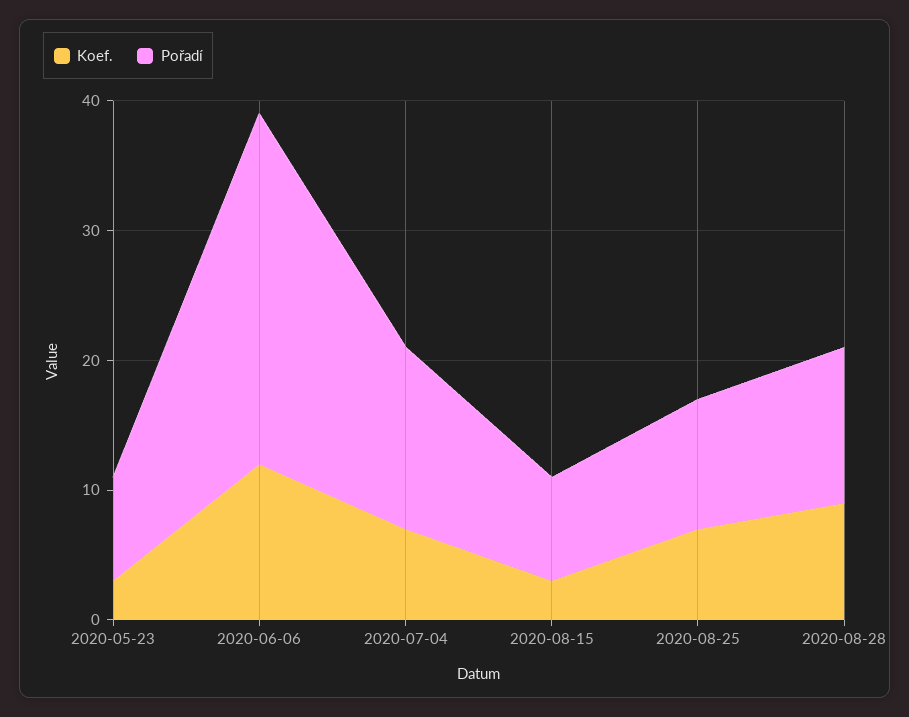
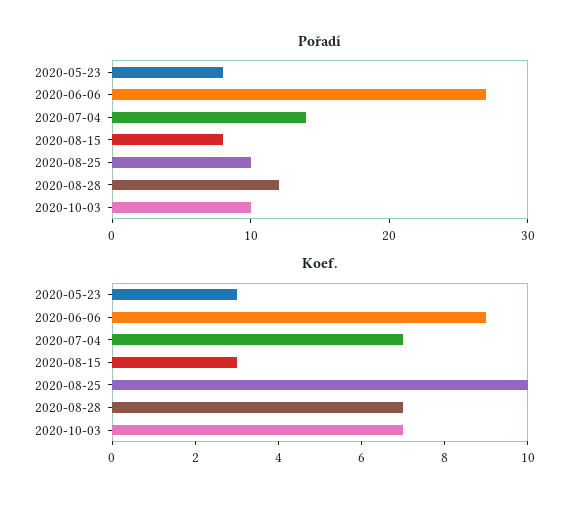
Koef., 2020-06-06: 12 -> 9
Koef., 2020-08-25: 7 -> 10
Koef., 2020-08-28: 9 -> 7
Pořadí, 2020-10-03: none -> 10
Koef., 2020-10-03: none -> 7

